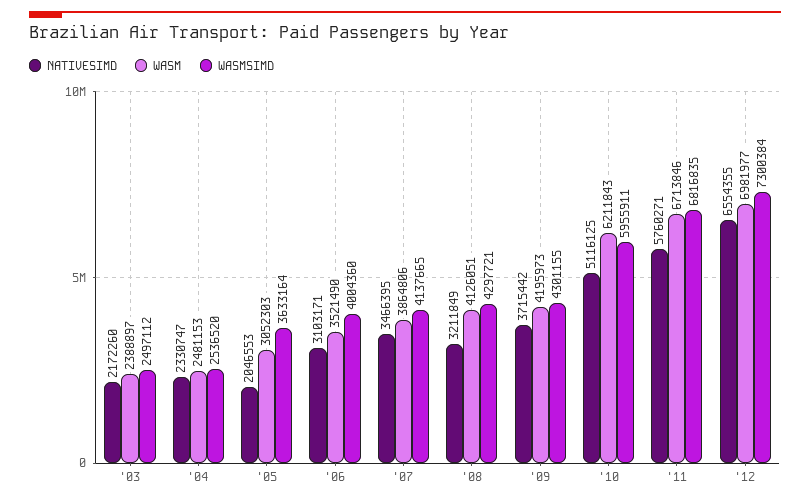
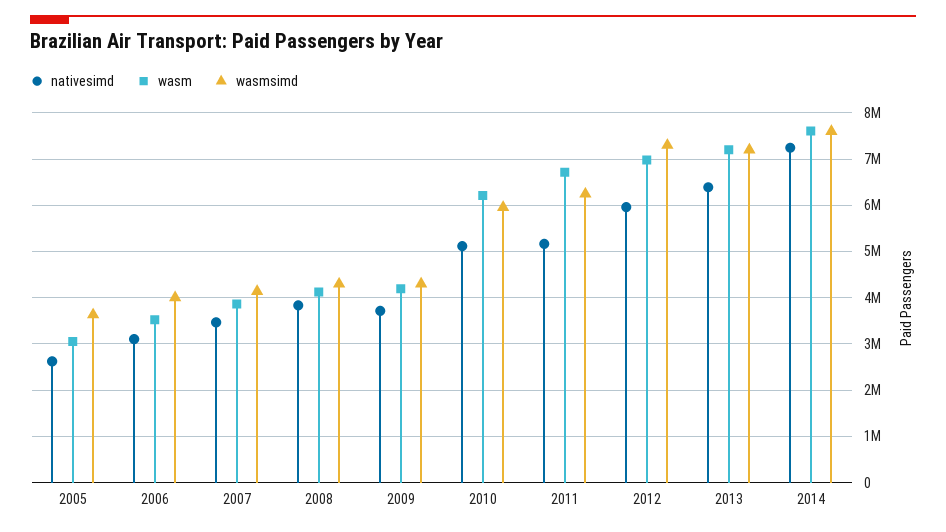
NATIVESIMD, '03: 2172260 -> none
WASM, '03: 2388897 -> none
WASMSIMD, '03: 2497112 -> none
NATIVESIMD, '04: 2330747 -> none
WASM, '04: 2481153 -> none
WASMSIMD, '04: 2536520 -> none
NATIVESIMD, '05: 2046553 -> 2600000
NATIVESIMD, '08: 3211849 -> 3800000
NATIVESIMD, '11: 5760271 -> 5200000
WASMSIMD, '11: 6816835 -> 6200000
NATIVESIMD, '12: 6554355 -> 6000000
NATIVESIMD, 2013: none -> 6400000
WASM, 2013: none -> 7200000
WASMSIMD, 2013: none -> 7200000
NATIVESIMD, 2014: none -> 7200000
WASM, 2014: none -> 7600000
WASMSIMD, 2014: none -> 7600000

